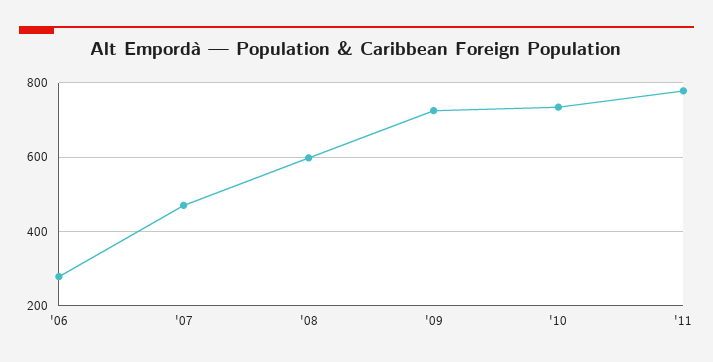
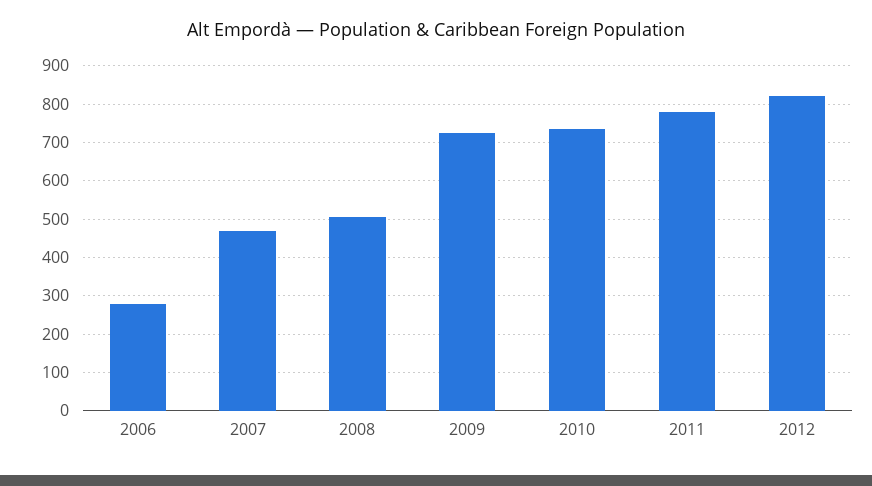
'08: 600 -> 500
2012: none -> 820

